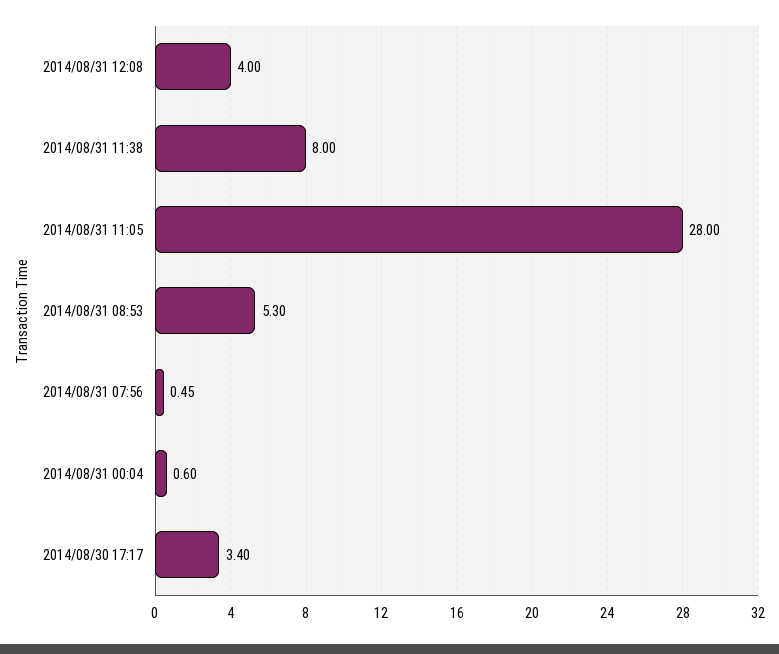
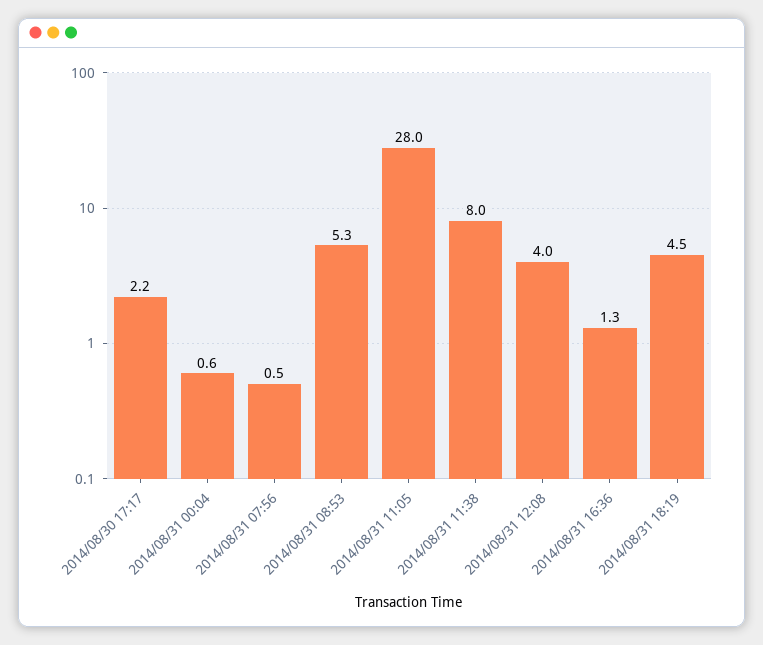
2014/08/30 17:17: 3.4 -> 2.2
2014/08/31 16:36: none -> 1.3
2014/08/31 18:19: none -> 4.5

